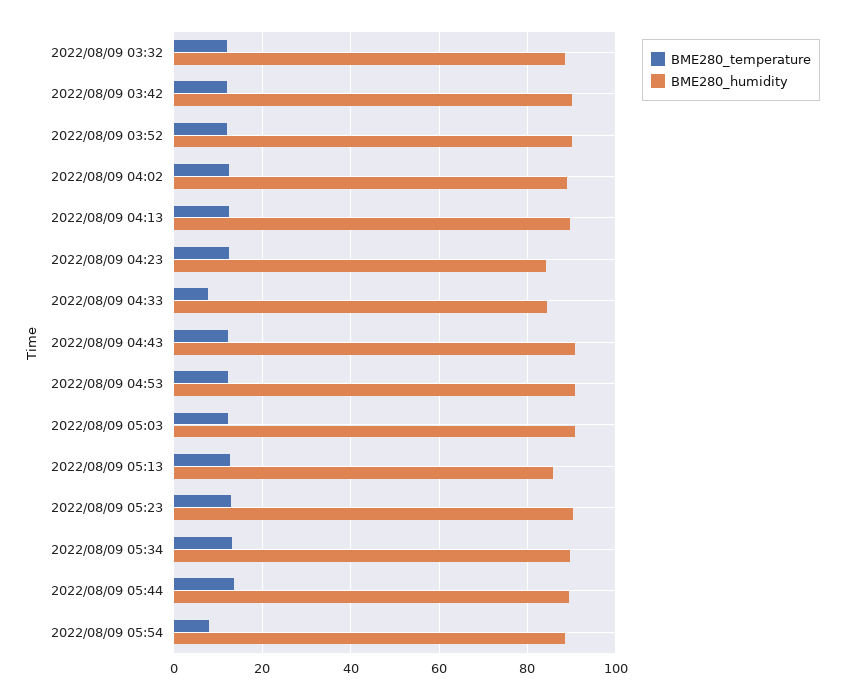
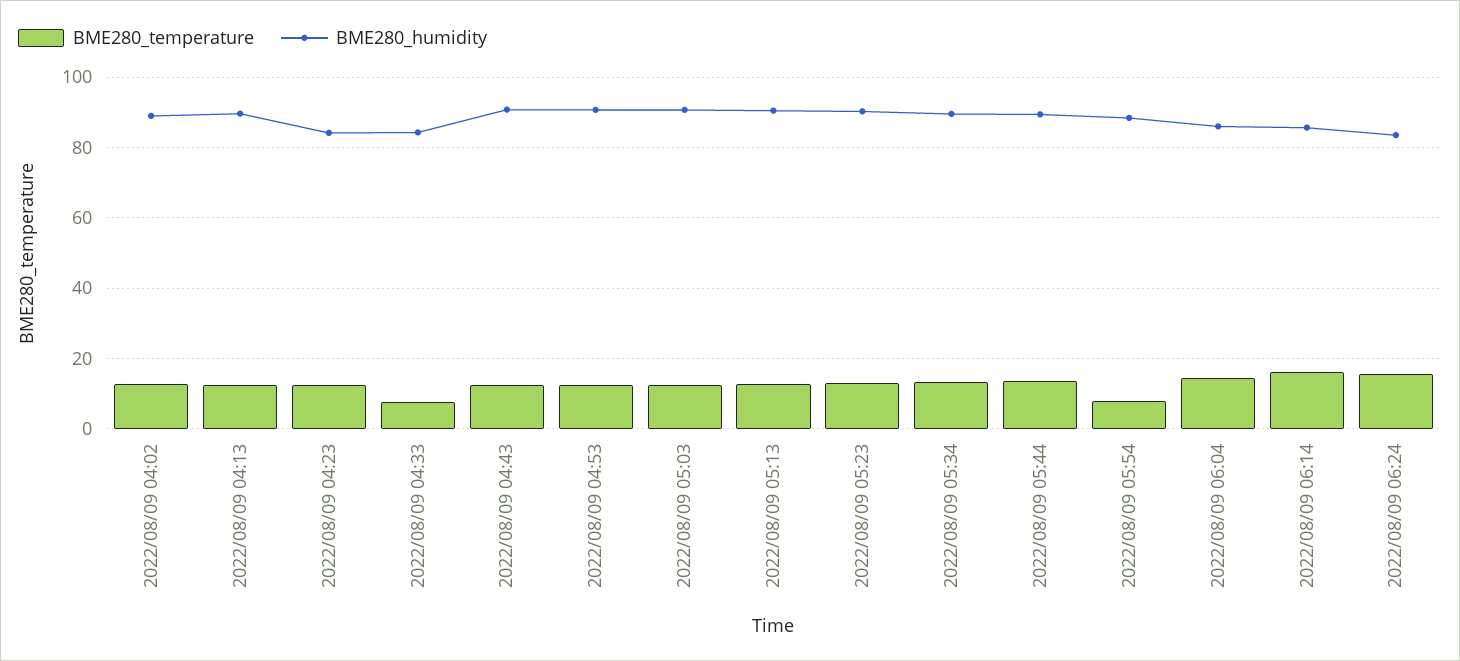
BME280_temperature, 2022/08/09 03:32: 12 -> none
BME280_humidity, 2022/08/09 03:32: 88 -> none
BME280_temperature, 2022/08/09 03:42: 12 -> none
BME280_humidity, 2022/08/09 03:42: 90 -> none
BME280_temperature, 2022/08/09 03:52: 12 -> none
BME280_humidity, 2022/08/09 03:52: 90 -> none
BME280_humidity, 2022/08/09 05:13: 86 -> 90
BME280_temperature, 2022/08/09 06:04: none -> 14
BME280_humidity, 2022/08/09 06:04: none -> 86
BME280_temperature, 2022/08/09 06:14: none -> 16
BME280_humidity, 2022/08/09 06:14: none -> 86
BME280_temperature, 2022/08/09 06:24: none -> 16
BME280_humidity, 2022/08/09 06:24: none -> 84

